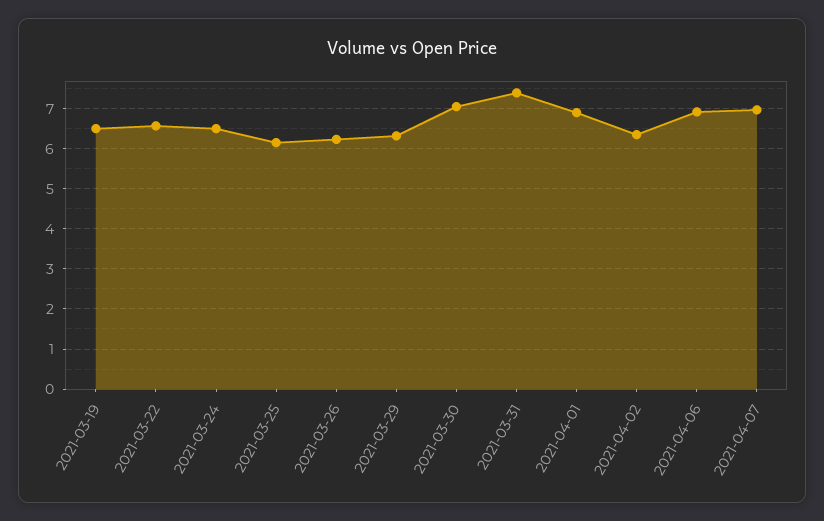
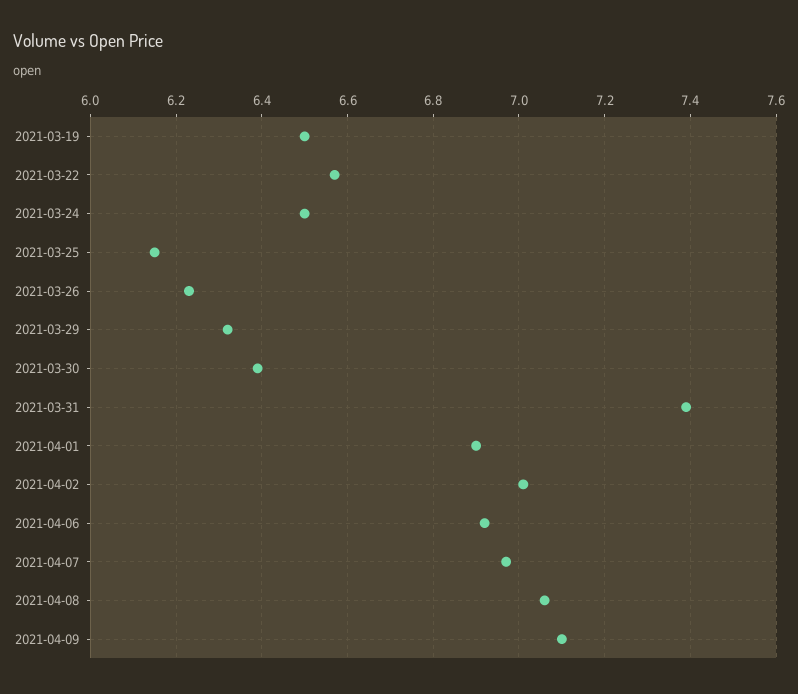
2021-03-30: 7 -> 6.4
2021-04-02: 6.4 -> 7
2021-04-08: none -> 7.05
2021-04-09: none -> 7.1

